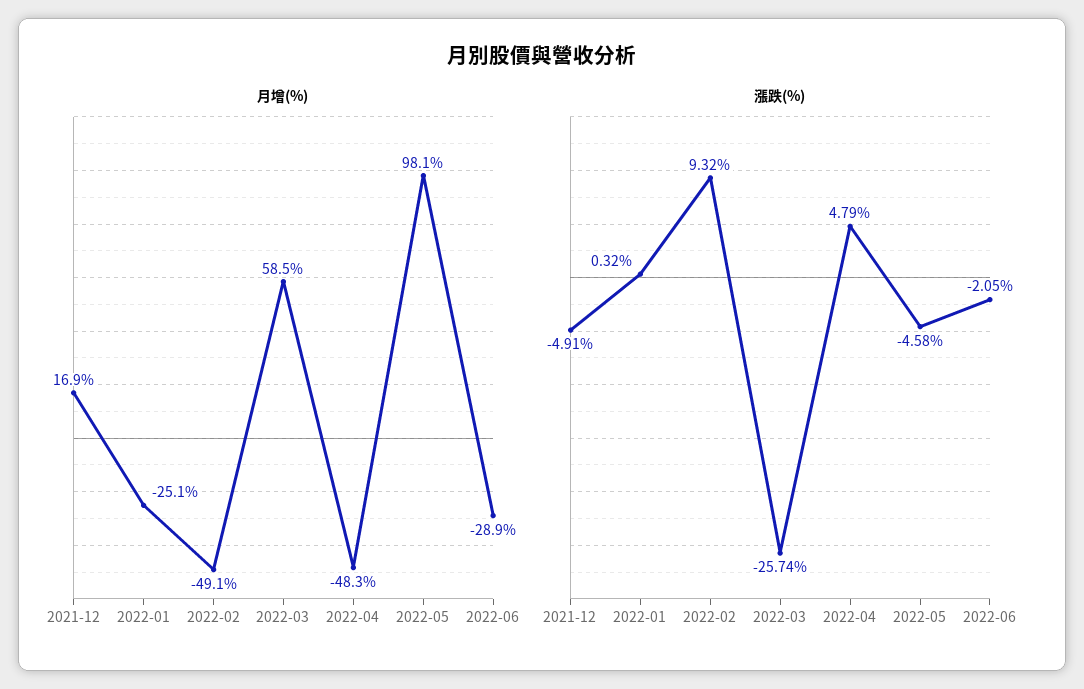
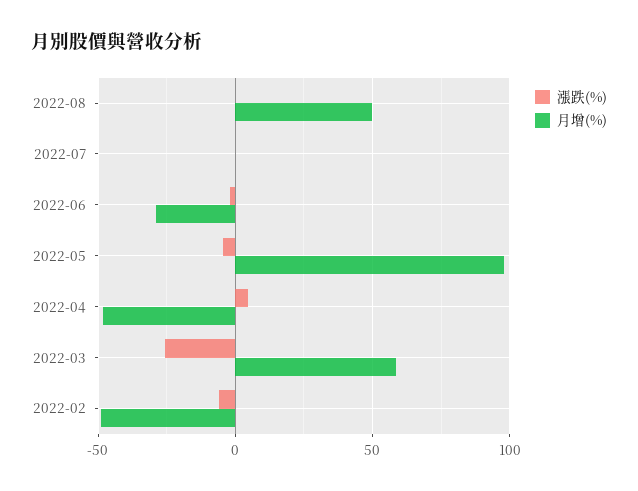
月增(%), 2021-12: 16.9 -> none
月增(%), 2022-01: -25.1 -> none
漲跌(%), 2021-12: -4.91 -> none
漲跌(%), 2022-01: 0.32 -> none
漲跌(%), 2022-02: 9.32 -> -5
漲跌(%), 2022-08: none -> 0
月增(%), 2022-08: none -> 50
漲跌(%), 2022-07: none -> 0
月增(%), 2022-07: none -> 0

